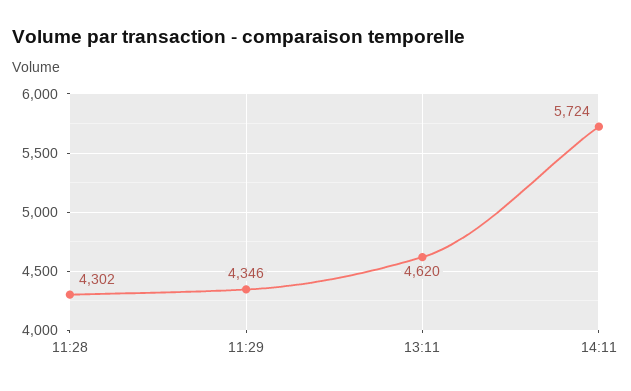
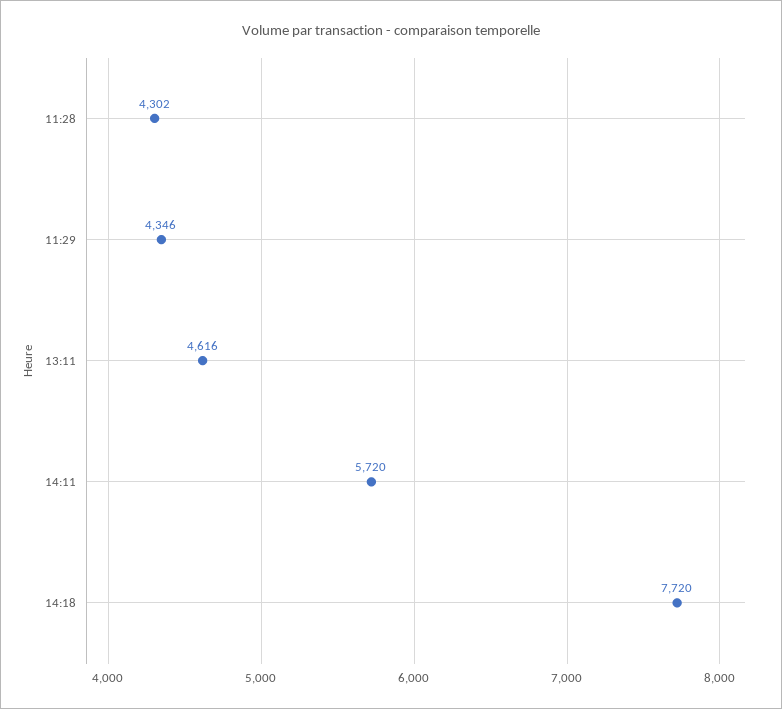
13:11: 4620 -> 4616
14:11: 5724 -> 5720
14:18: none -> 7720

